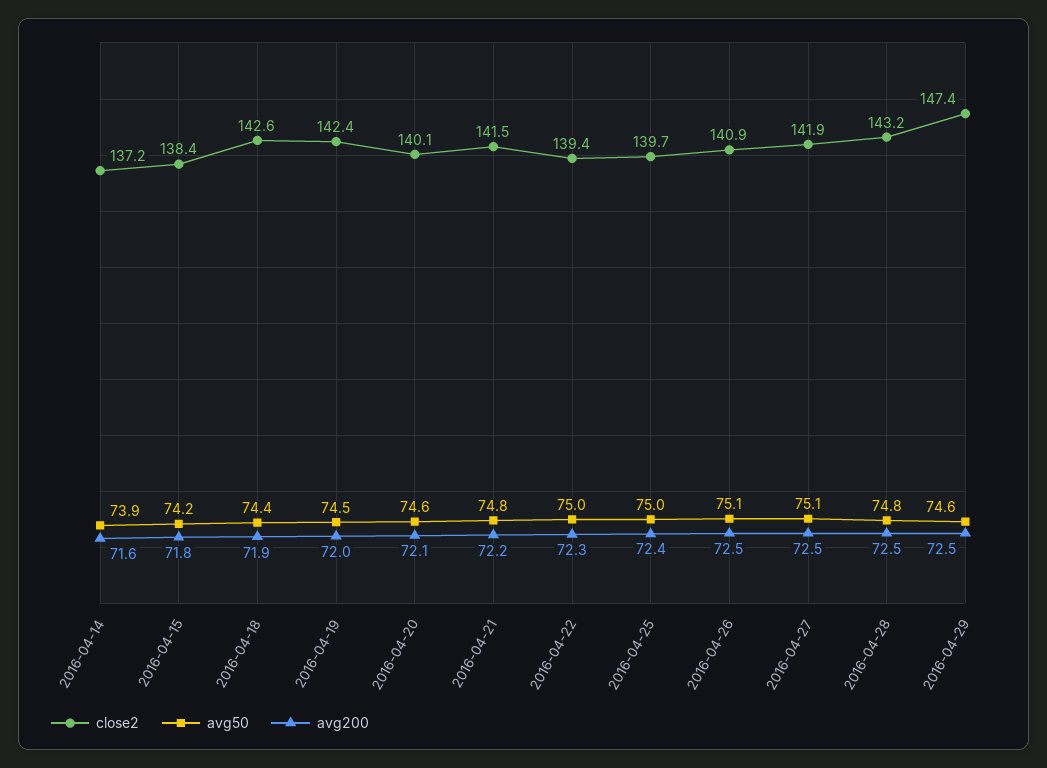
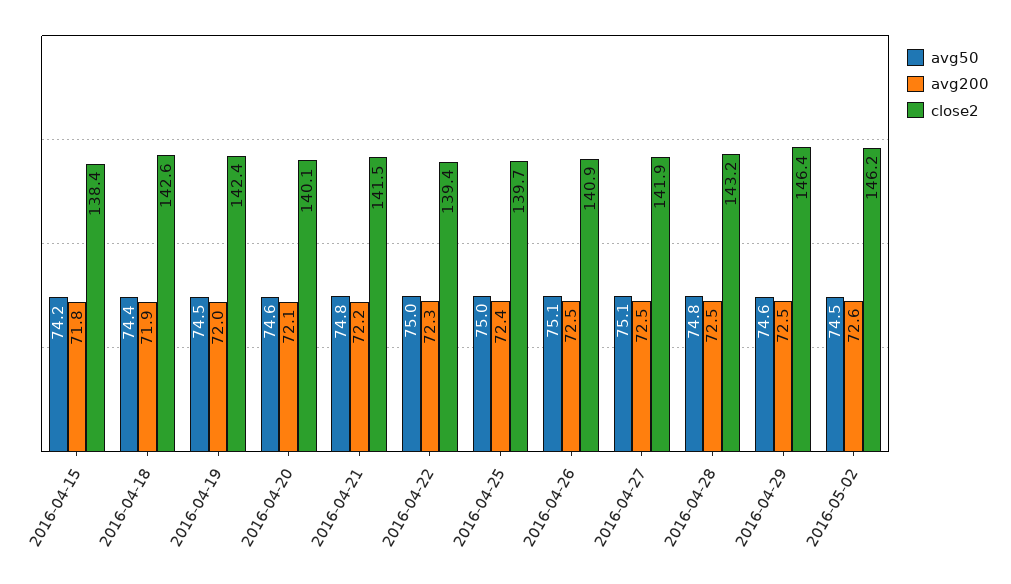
close2, 2016-04-14: 137.2 -> none
avg50, 2016-04-14: 73.9 -> none
avg200, 2016-04-14: 71.6 -> none
close2, 2016-04-29: 147.4 -> 146.4
avg50, 2016-05-02: none -> 74.5
avg200, 2016-05-02: none -> 72.6
close2, 2016-05-02: none -> 146.2

